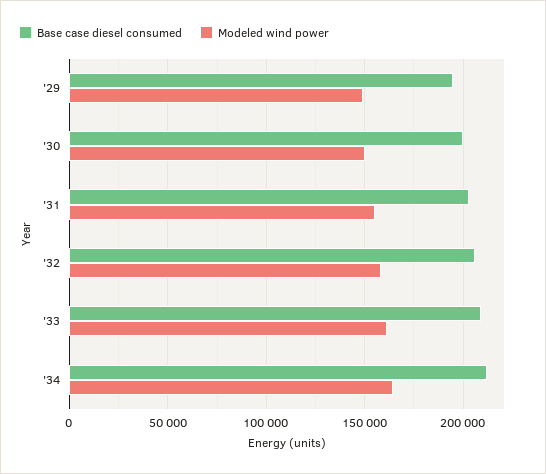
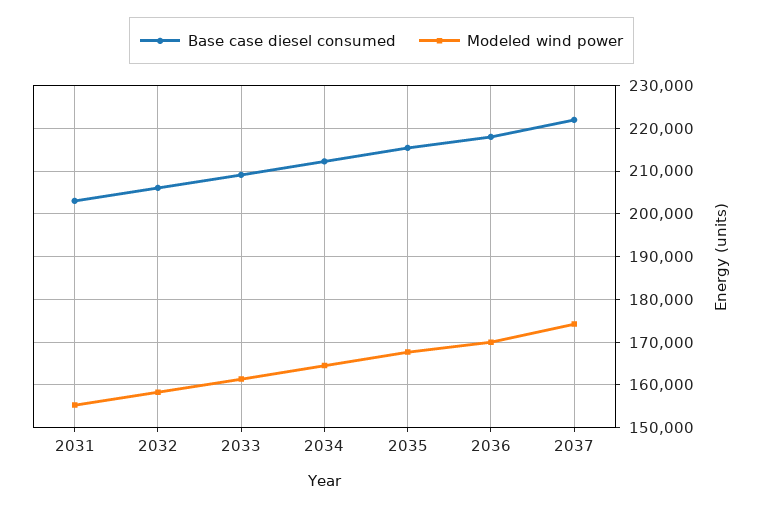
Base case diesel consumed, '29: 195000 -> none
Modeled wind power, '29: 150000 -> none
Base case diesel consumed, '30: 200000 -> none
Modeled wind power, '30: 150000 -> none
Base case diesel consumed, 2035: none -> 216000
Modeled wind power, 2035: none -> 168000
Base case diesel consumed, 2036: none -> 218000
Modeled wind power, 2036: none -> 170000
Base case diesel consumed, 2037: none -> 222000
Modeled wind power, 2037: none -> 174000

